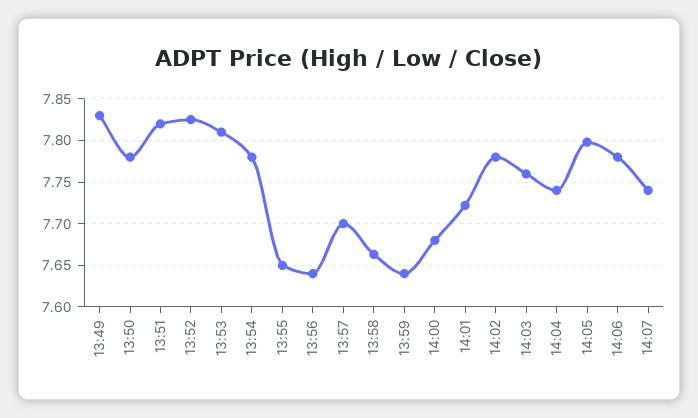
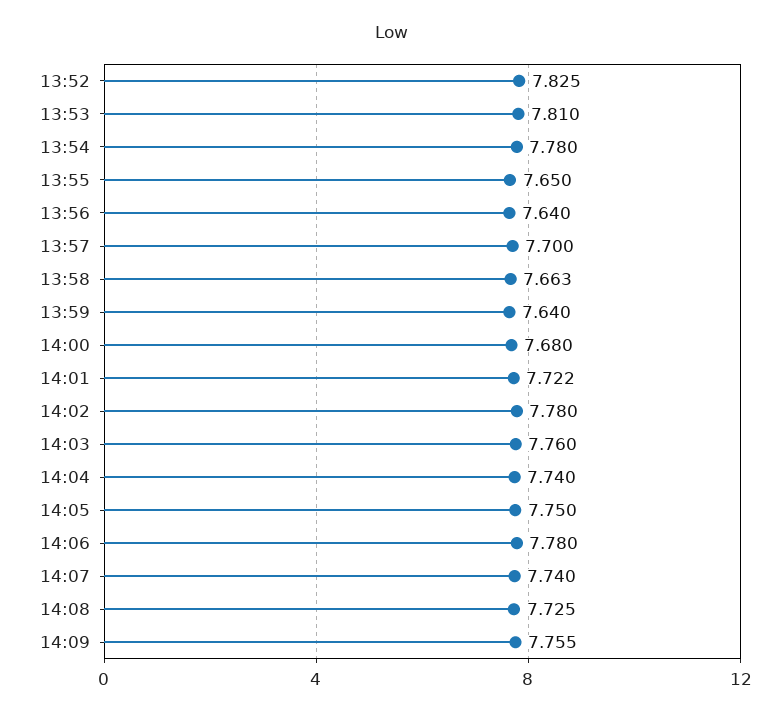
13:49: 7.83 -> none
13:50: 7.78 -> none
13:51: 7.82 -> none
14:05: 7.8 -> 7.75
14:08: none -> 7.725
14:09: none -> 7.755

